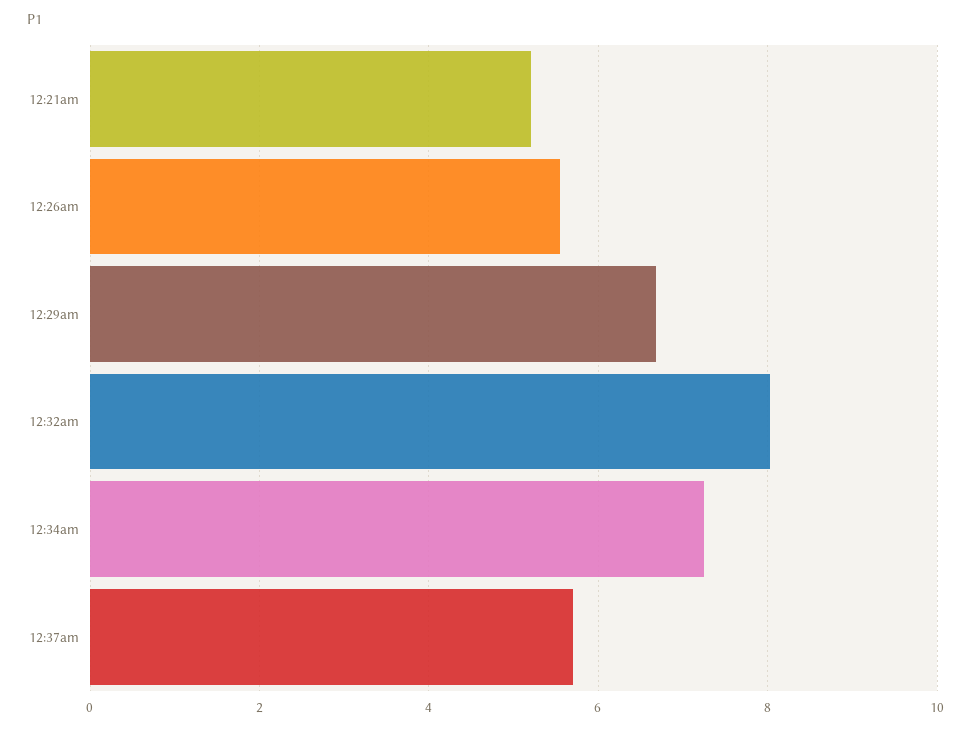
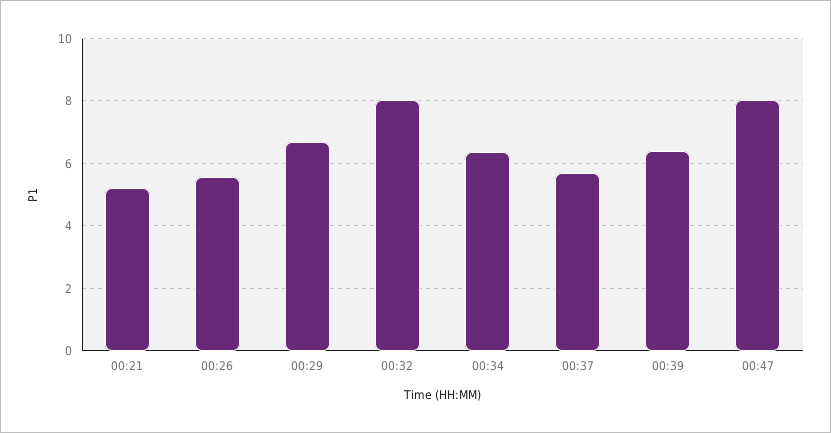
12:34am: 7.2 -> 6.4
00:39: none -> 6.4
00:47: none -> 8

